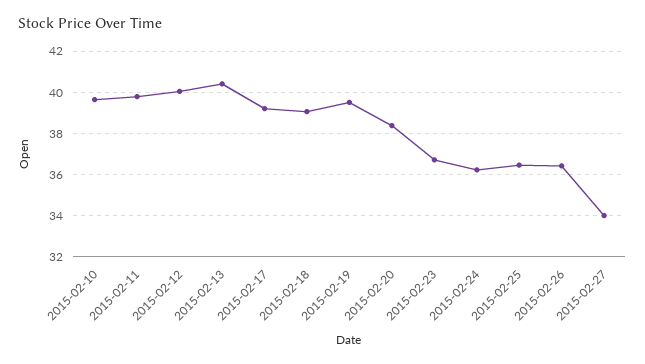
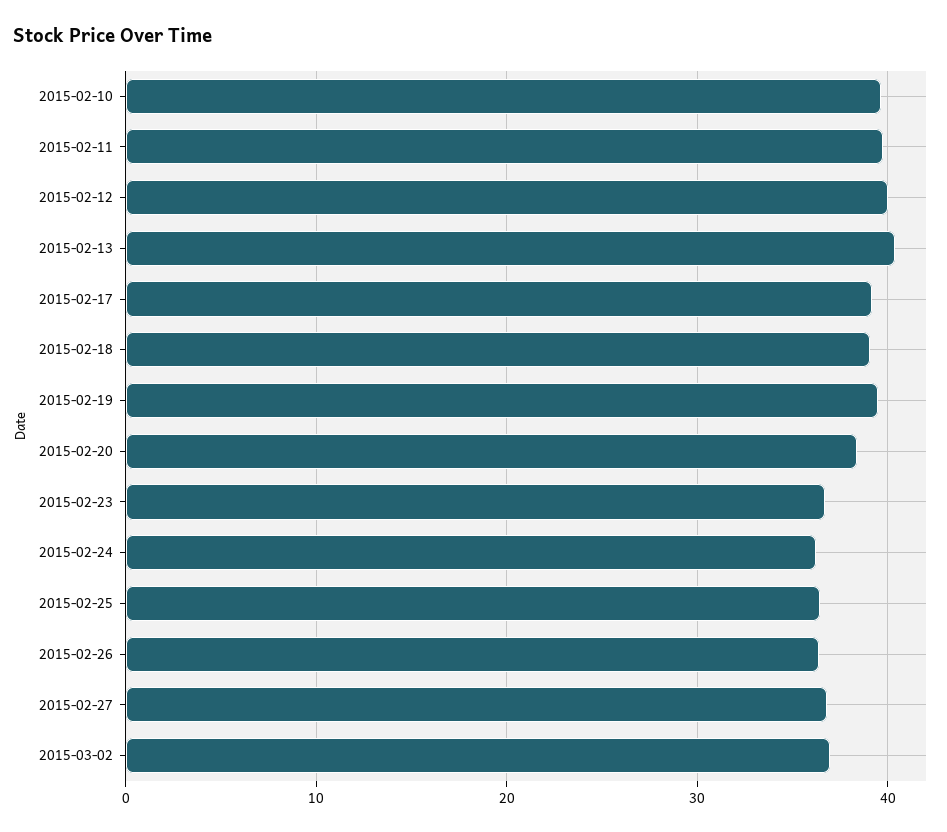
2015-02-27: 34 -> 37
2015-03-02: none -> 37

